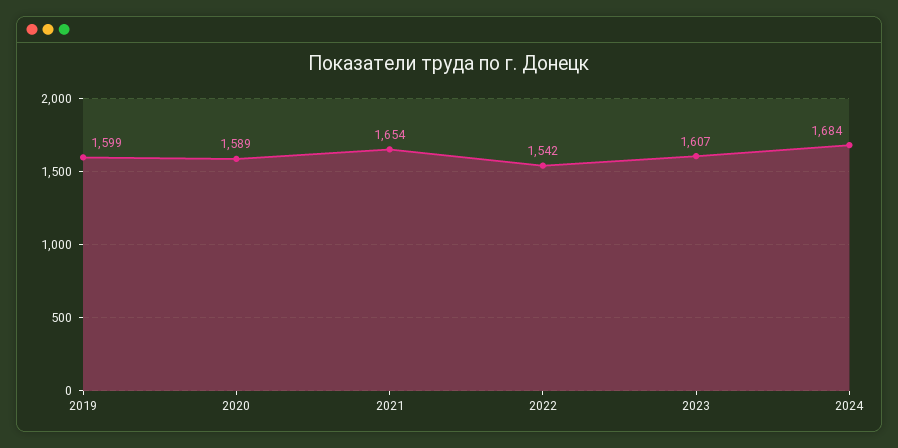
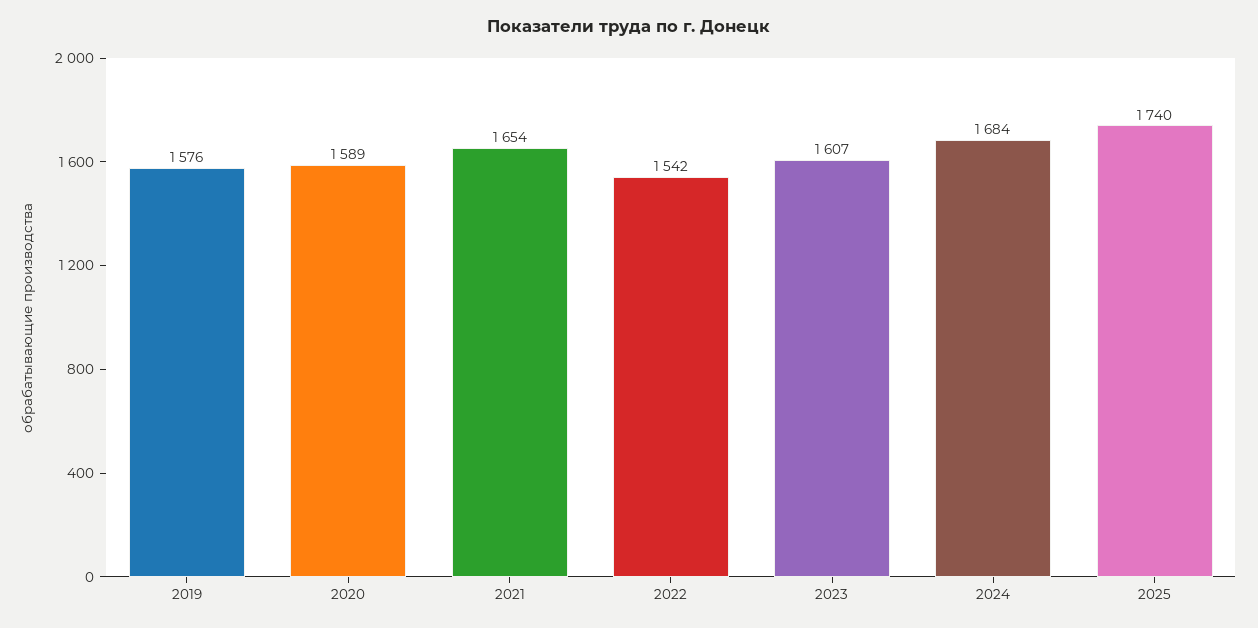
2019: 1599 -> 1576
2025: none -> 1740

